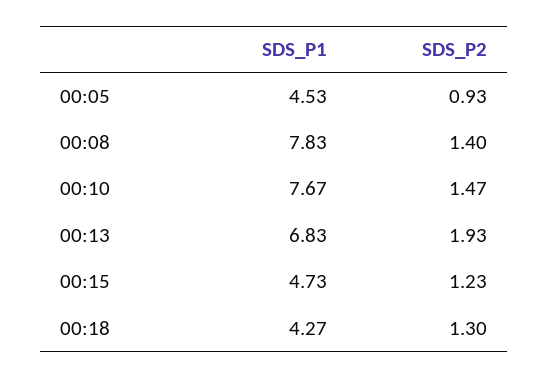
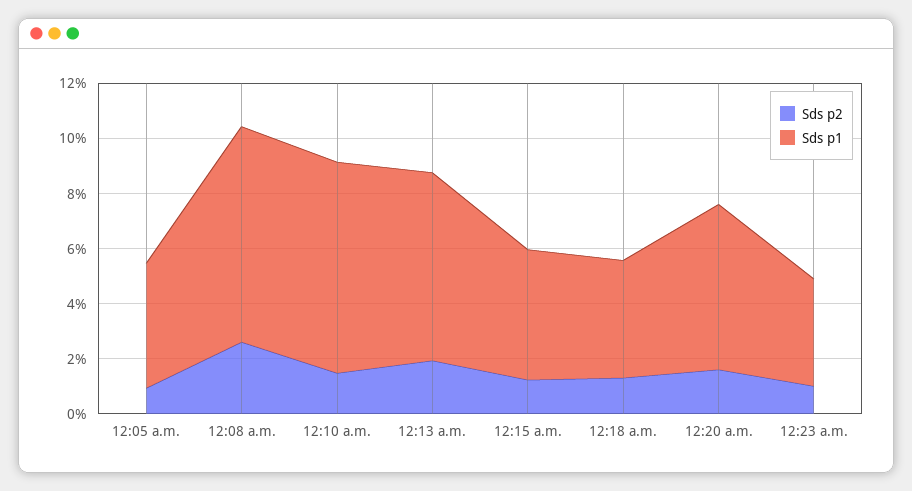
SDS_P2, 00:08: 1.4 -> 2.5
SDS_P2, 12:20 a.m.: none -> 1.5
SDS_P1, 12:20 a.m.: none -> 6
SDS_P2, 12:23 a.m.: none -> 1
SDS_P1, 12:23 a.m.: none -> 4

